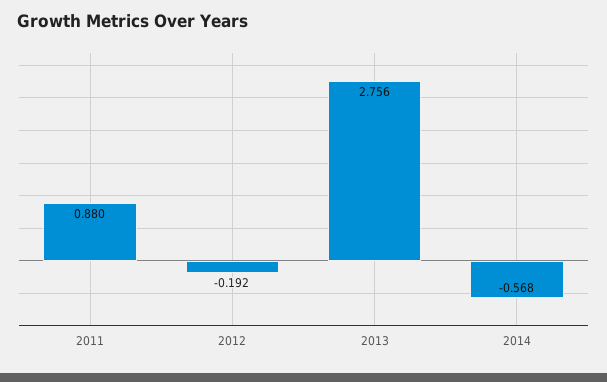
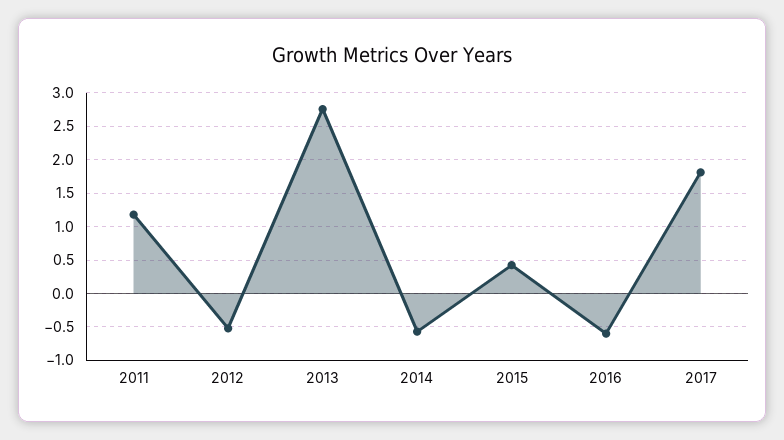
2011: 0.88 -> 1.2
2012: -0.192 -> -0.5
2015: none -> 0.4
2016: none -> -0.6
2017: none -> 1.8

